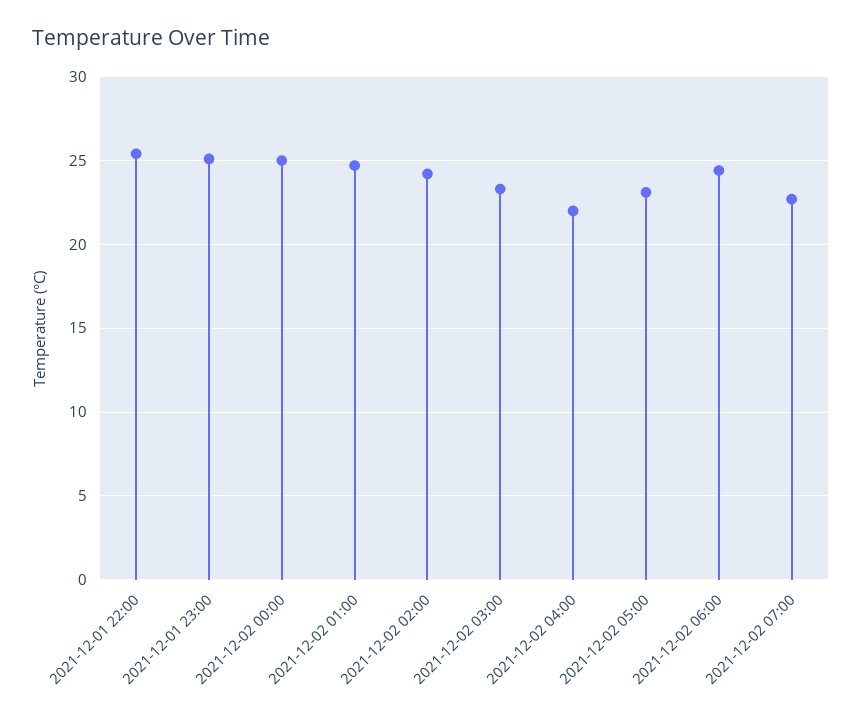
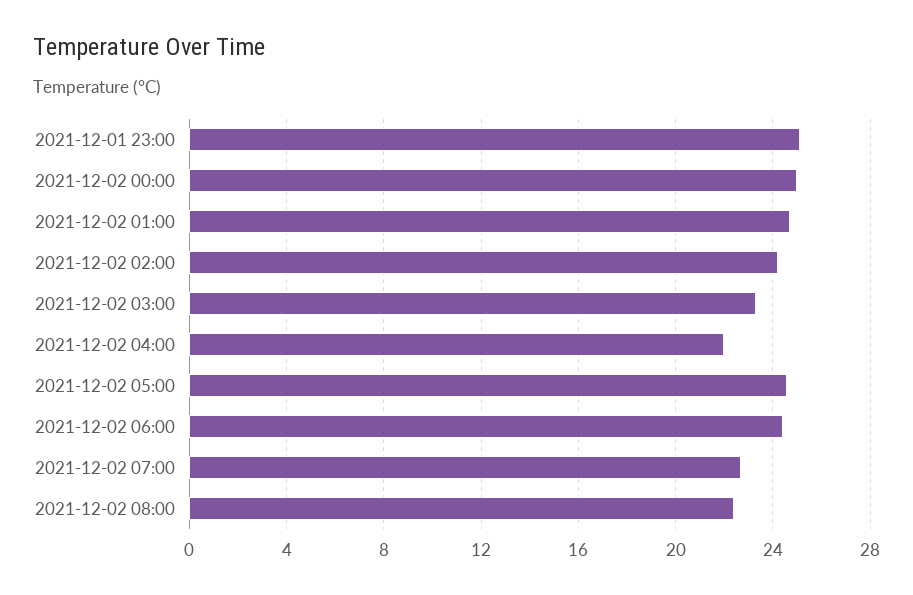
2021-12-01 22:00: 25.5 -> none
2021-12-02 05:00: 23 -> 24.5
2021-12-02 08:00: none -> 22.5

